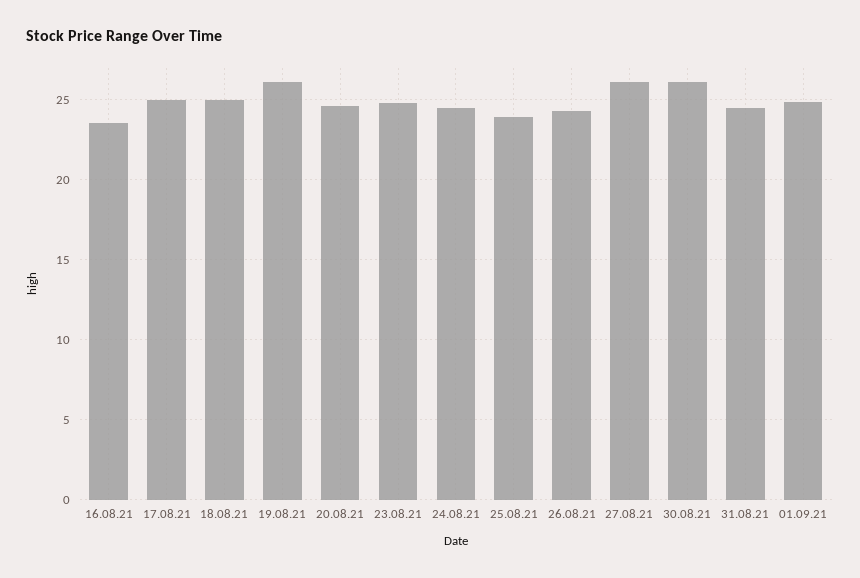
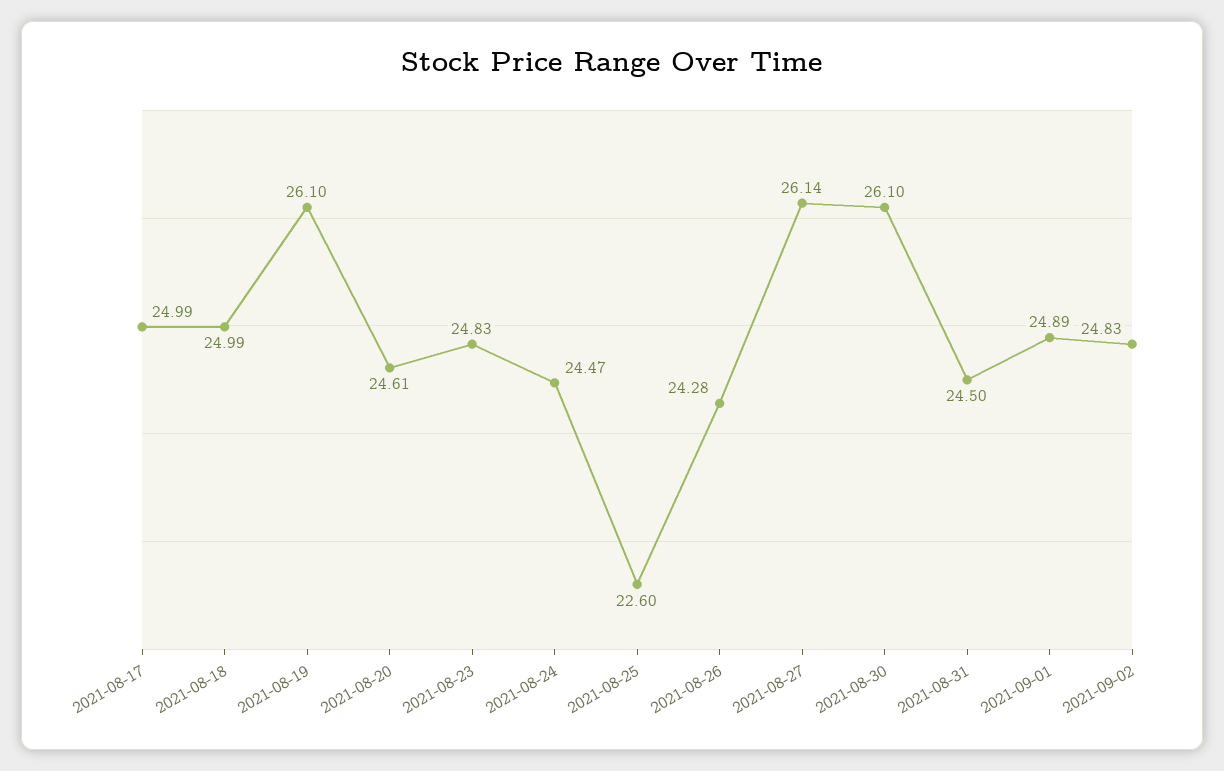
16.08.21: 23.5 -> none
25.08.21: 24 -> 22.6
2021-09-02: none -> 24.83

